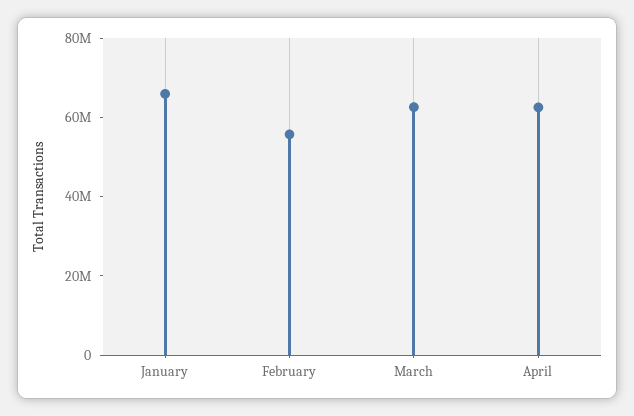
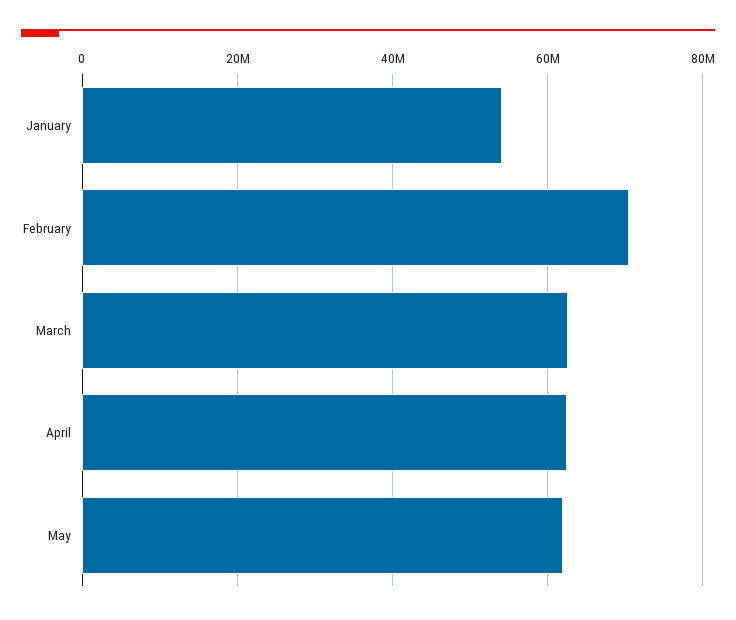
January: 65000000 -> 54000000
February: 55000000 -> 70000000
May: none -> 62000000

